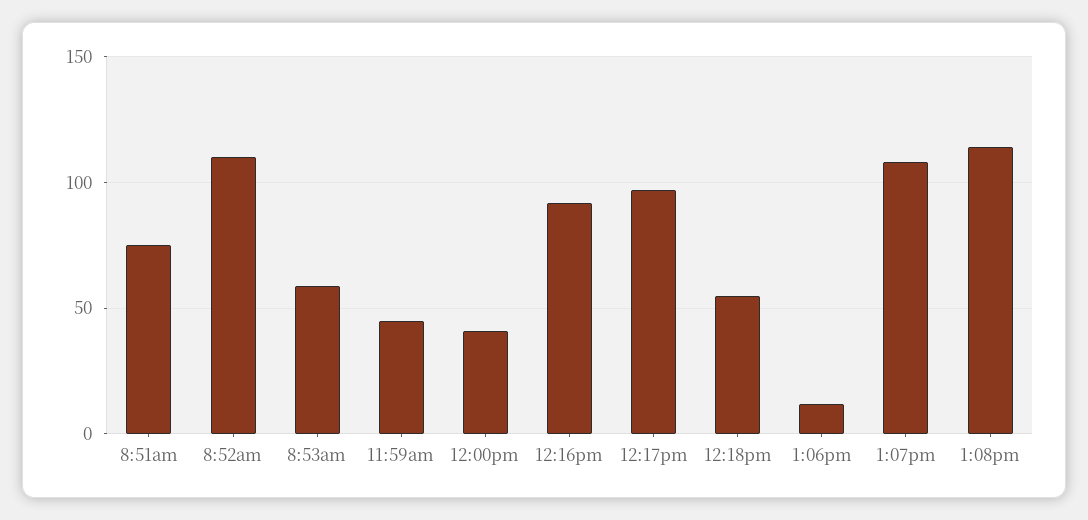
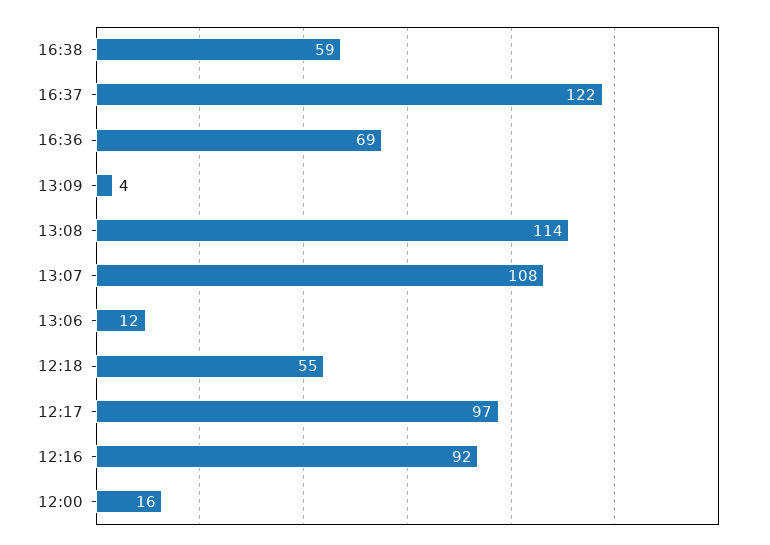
8:51am: 75 -> none
8:52am: 110 -> none
8:53am: 60 -> none
11:59am: 45 -> none
12:00pm: 40 -> 16
16:38: none -> 59
16:37: none -> 122
16:36: none -> 69
13:09: none -> 4

